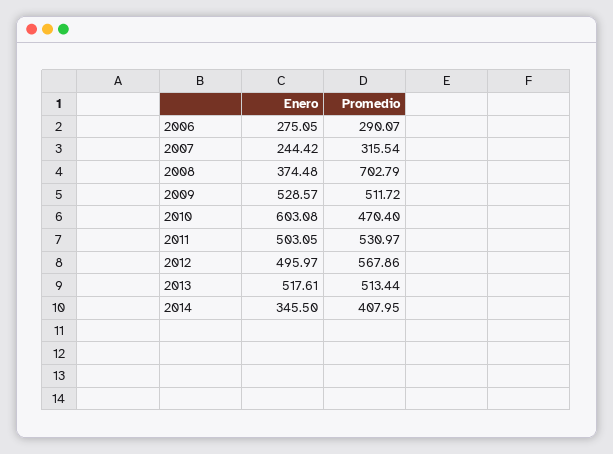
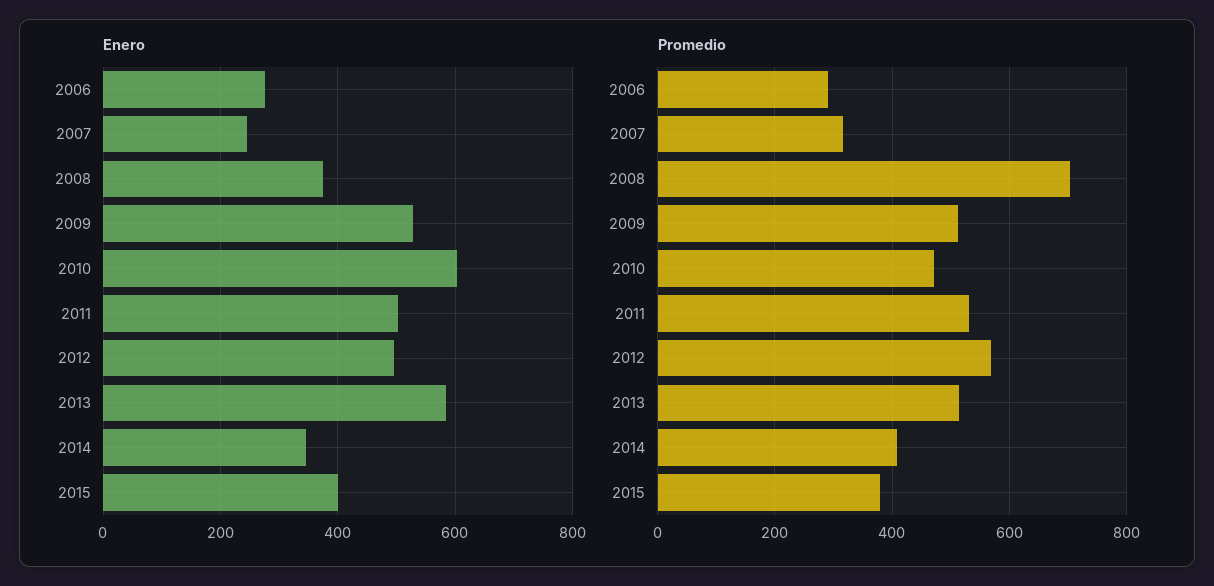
Enero, 2013: 517.61 -> 580
Enero, 2015: none -> 400
Promedio, 2015: none -> 380

